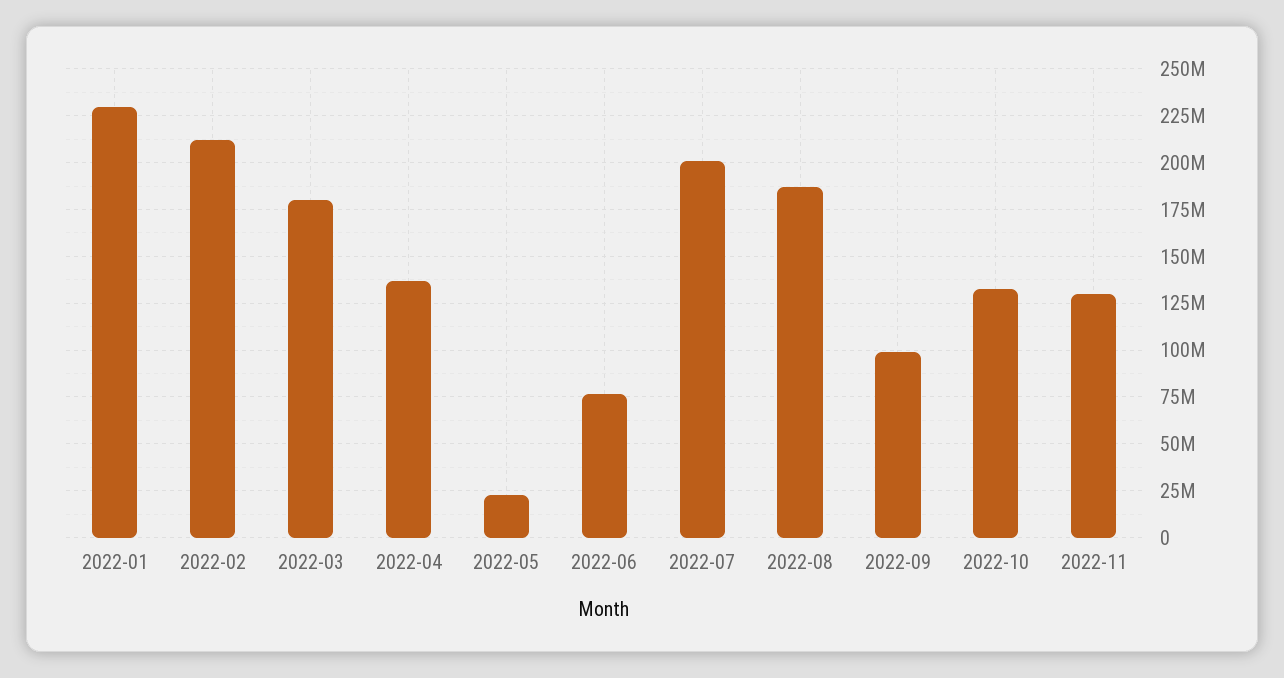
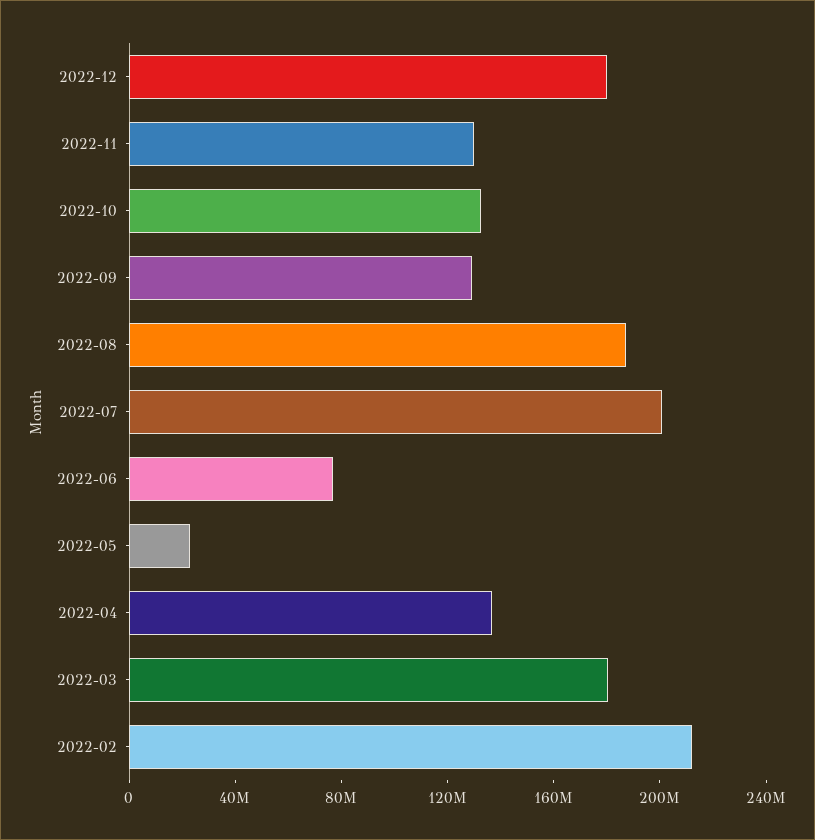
2022-01: 230000000 -> none
2022-09: 100000000 -> 130000000
2022-12: none -> 180000000

